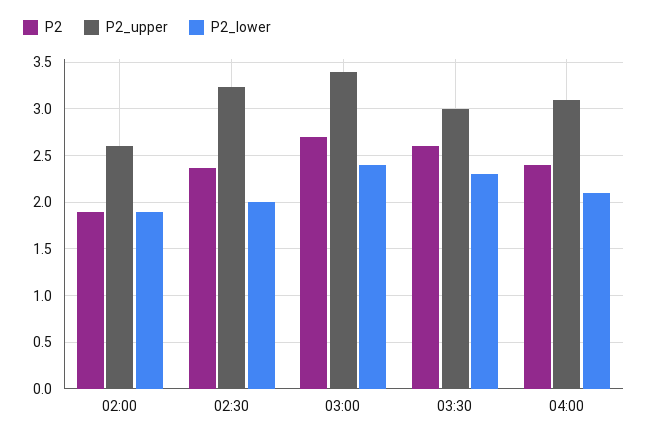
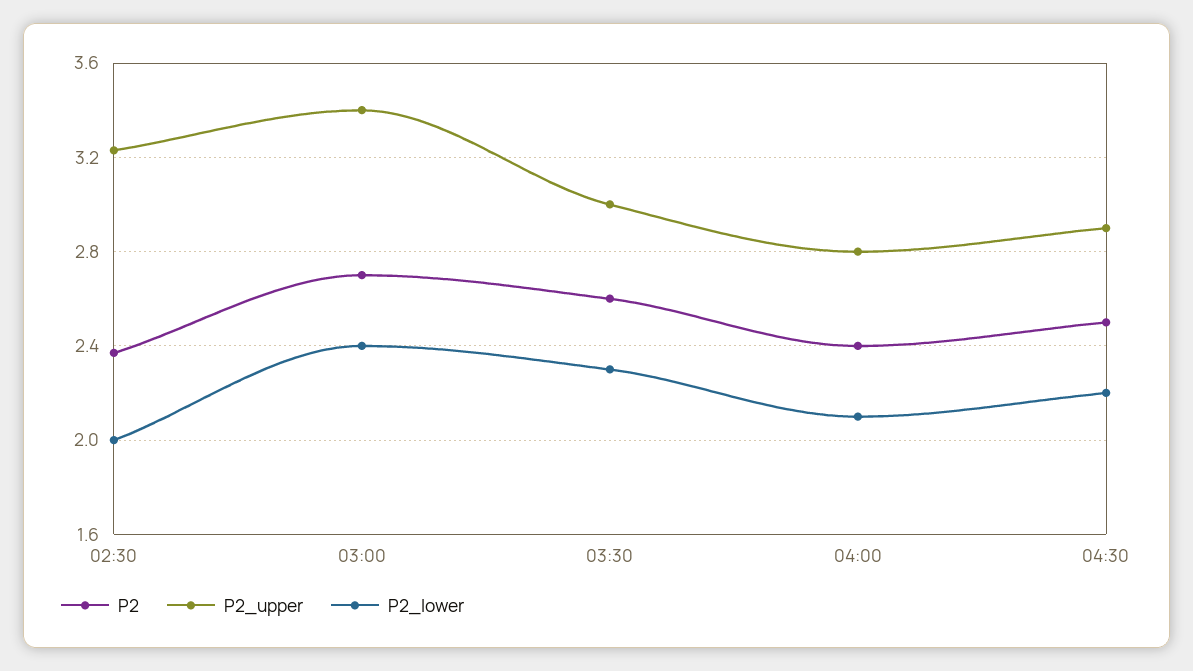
P2, 02:00: 1.9 -> none
P2_upper, 02:00: 2.6 -> none
P2_lower, 02:00: 1.9 -> none
P2_upper, 04:00: 3.1 -> 2.8
P2, 04:30: none -> 2.5
P2_upper, 04:30: none -> 2.9
P2_lower, 04:30: none -> 2.2

